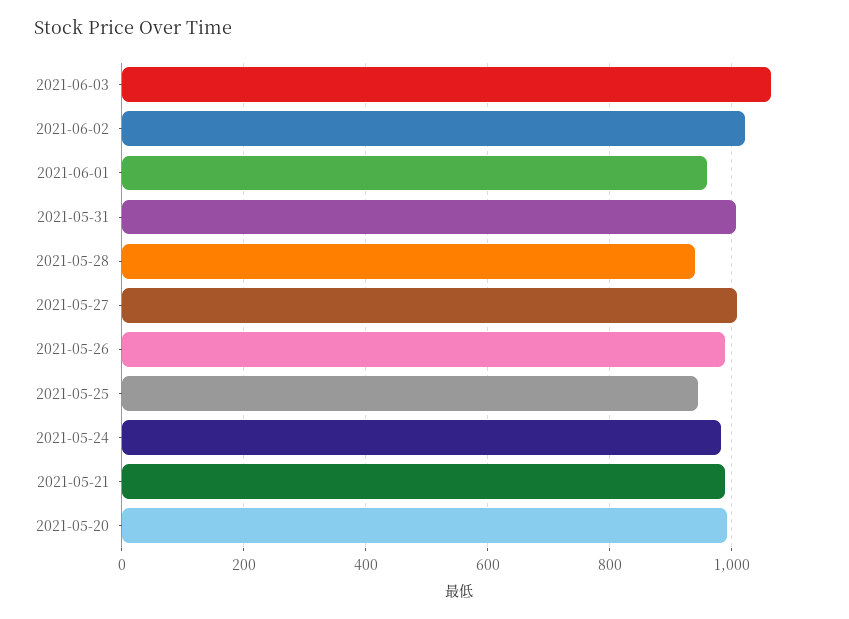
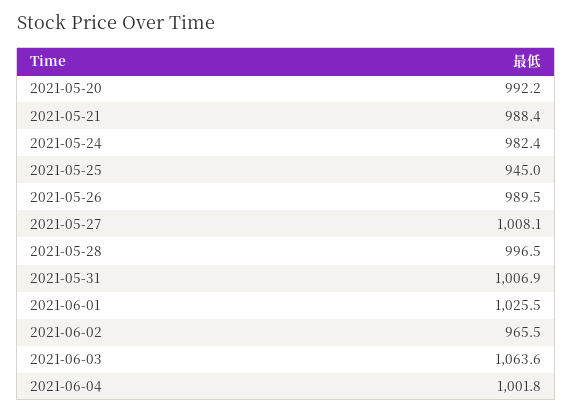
2021-06-02: 1020 -> 965.5
2021-06-01: 960 -> 1025.5
2021-05-28: 940 -> 996.5
2021-06-04: none -> 1001.8

